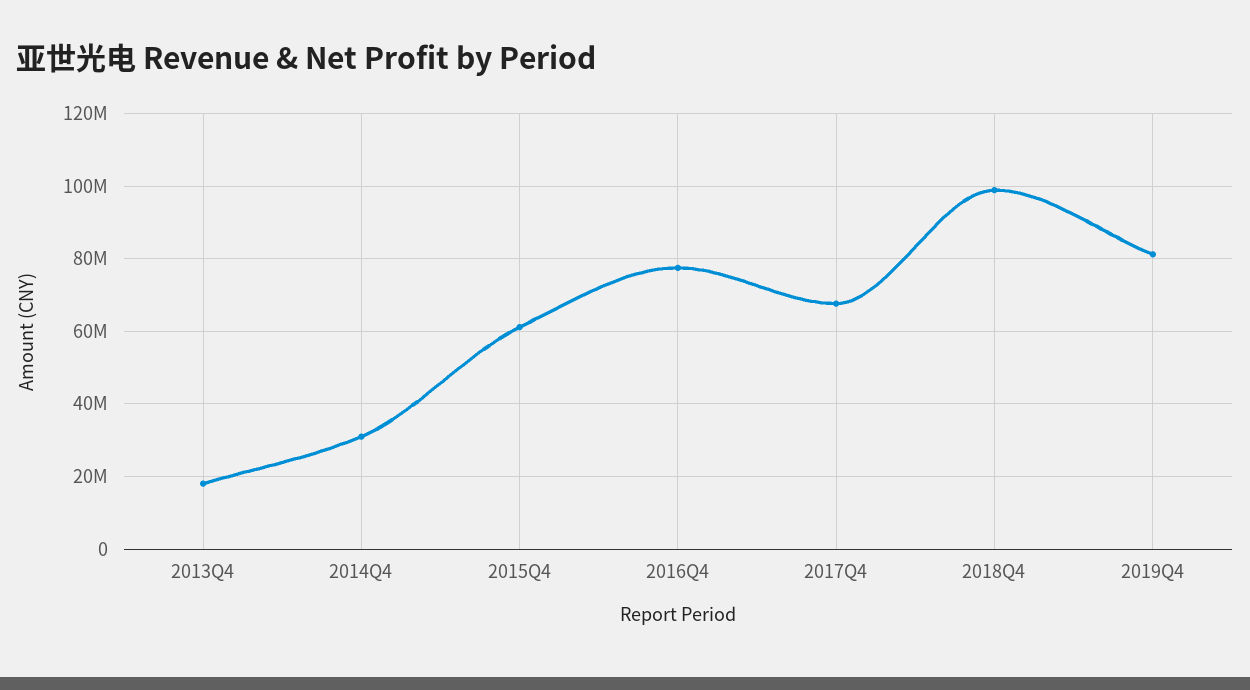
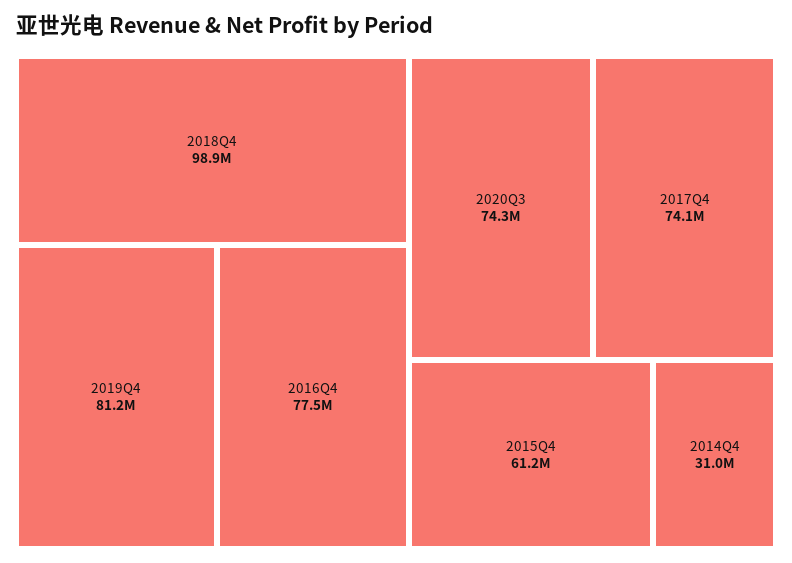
2013Q4: 18000000 -> none
2017Q4: 68000000 -> 74100000
2020Q3: none -> 74300000

